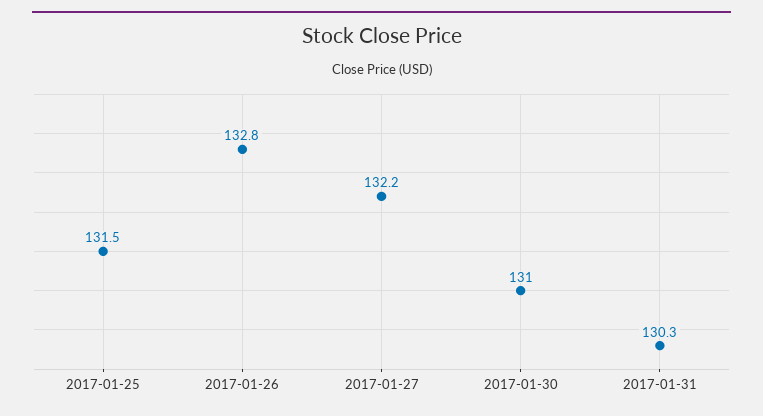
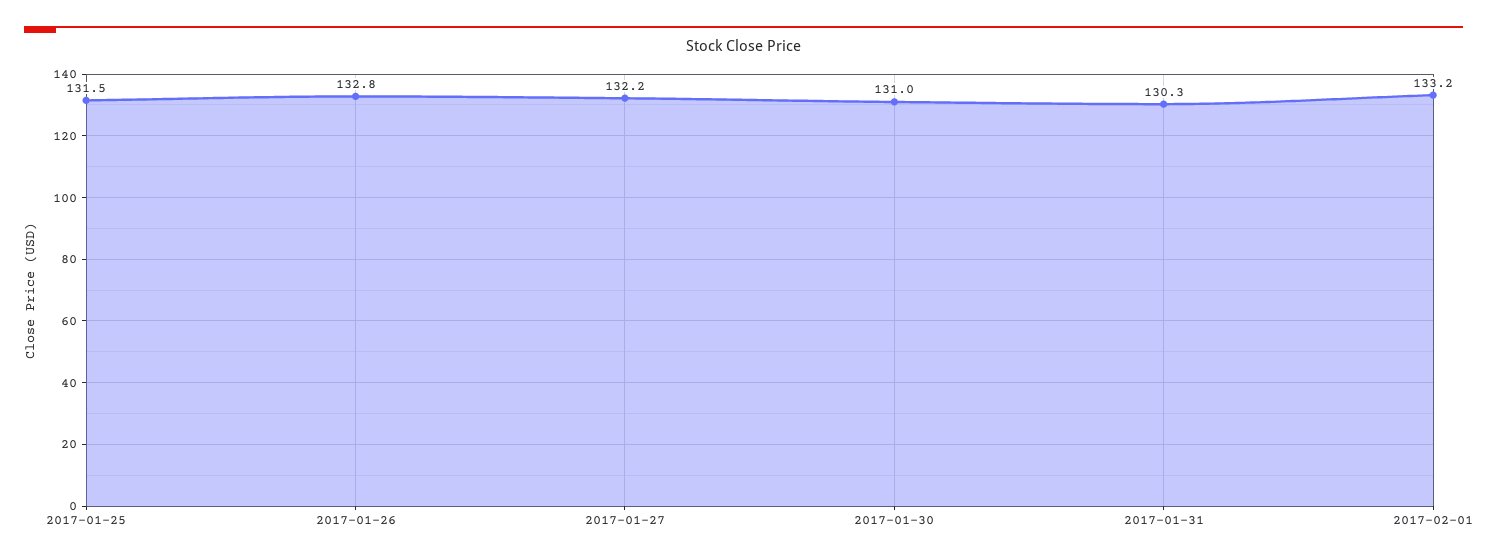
2017-02-01: none -> 133.2

